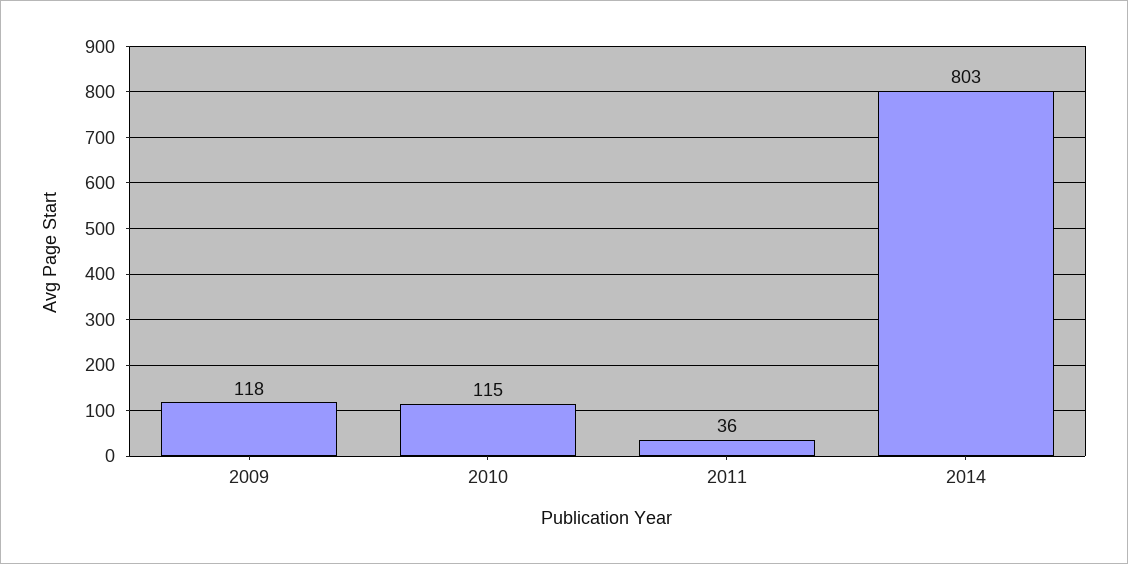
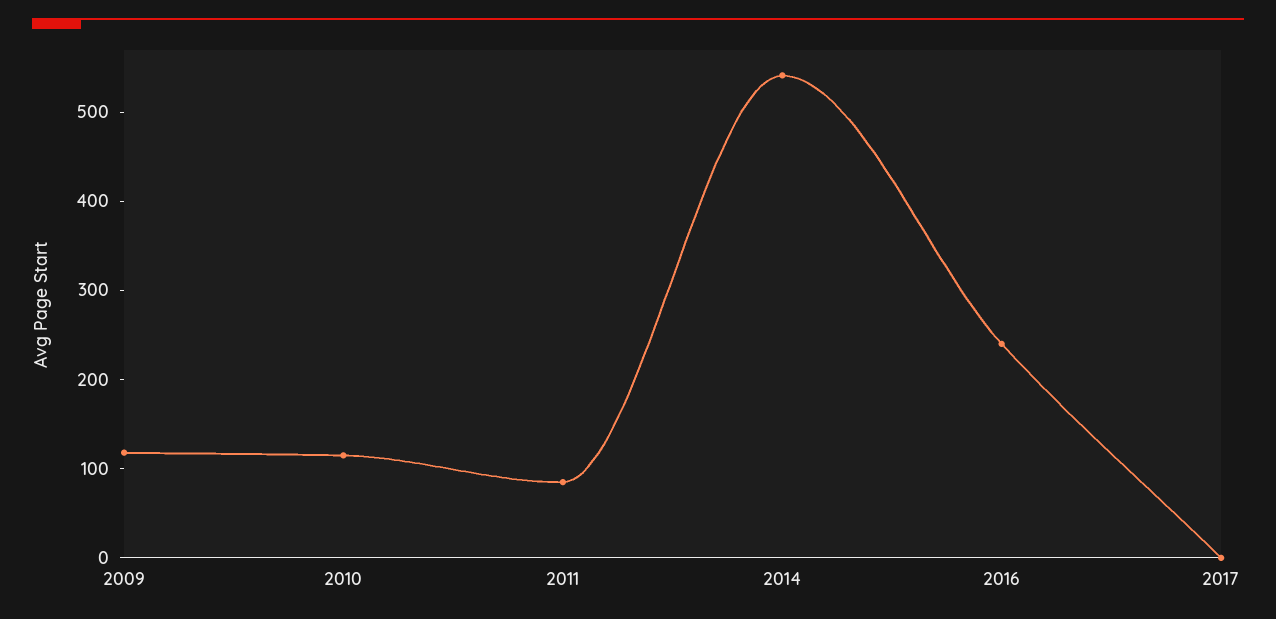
2011: 36 -> 80
2014: 803 -> 540
2016: none -> 240
2017: none -> 0

